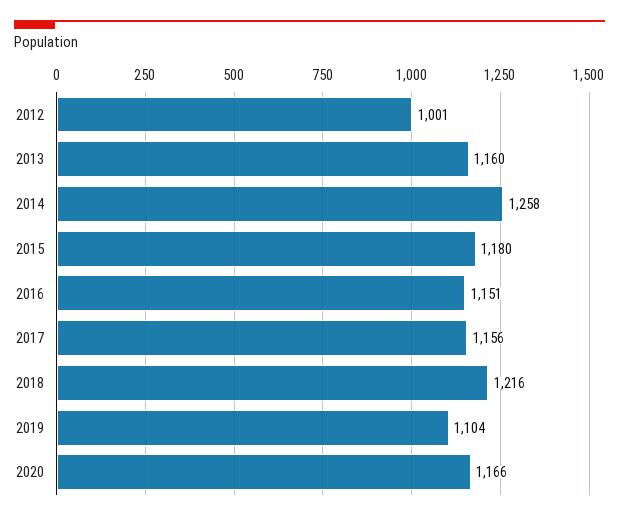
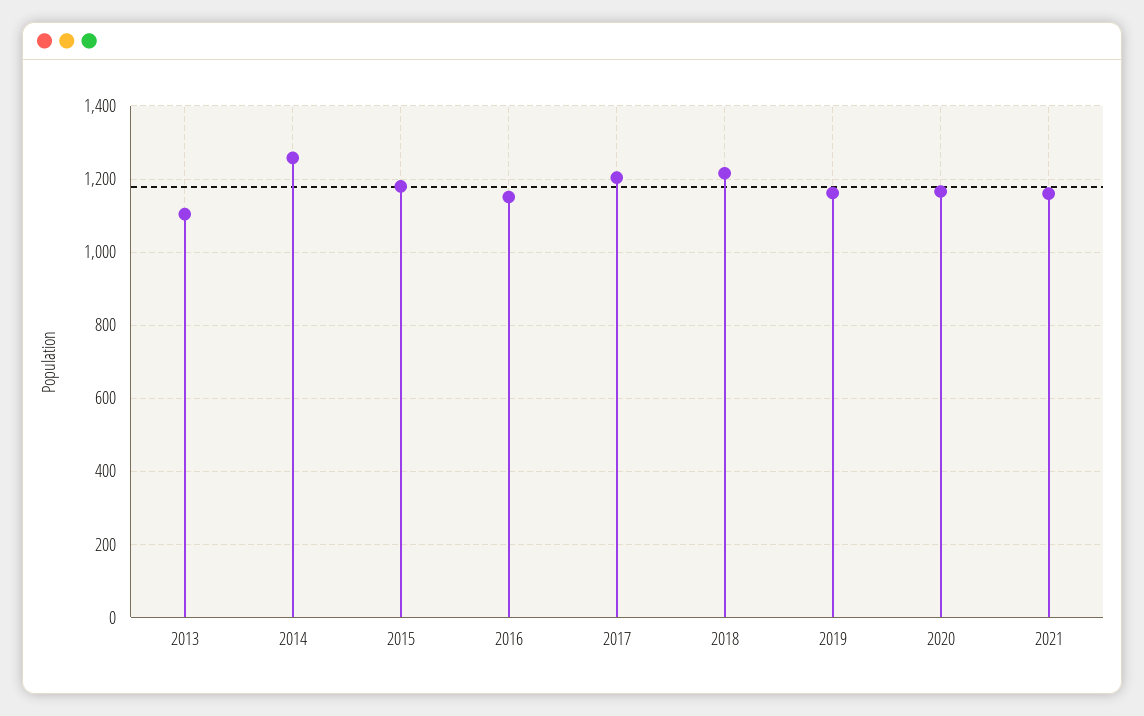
2012: 1001 -> none
2013: 1160 -> 1100
2017: 1156 -> 1200
2019: 1104 -> 1160
2021: none -> 1160

